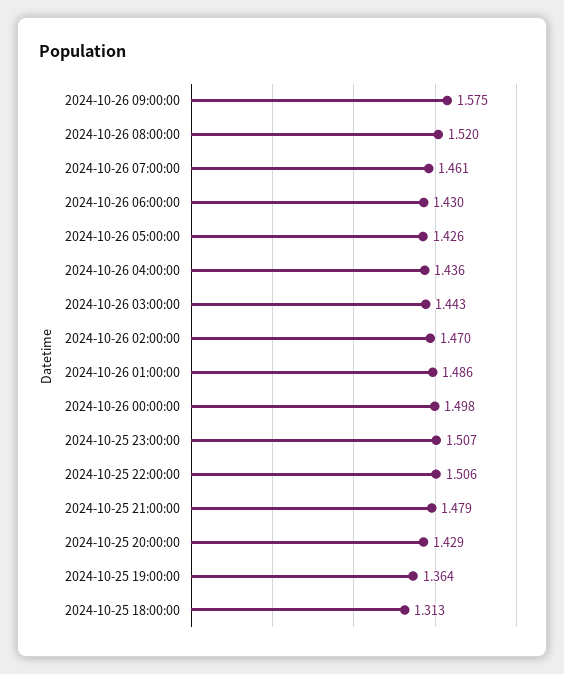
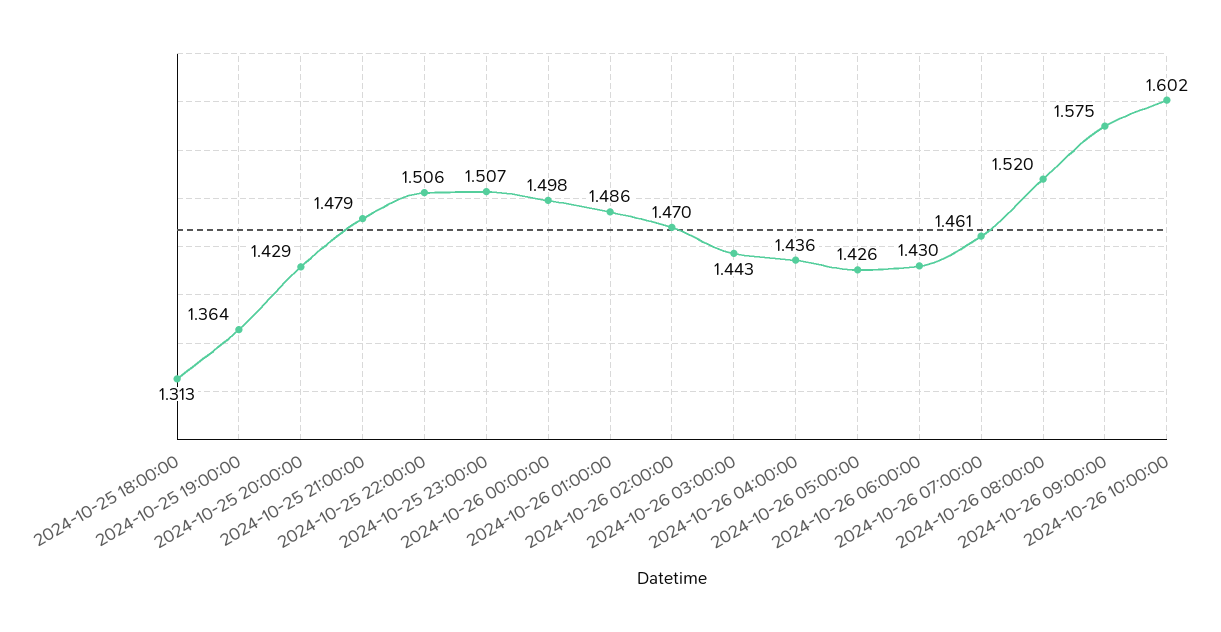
2024-10-26 10:00:00: none -> 1.602

